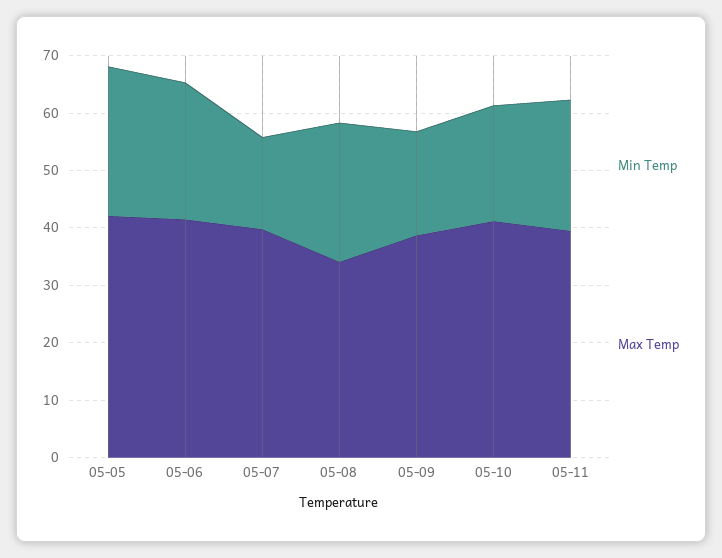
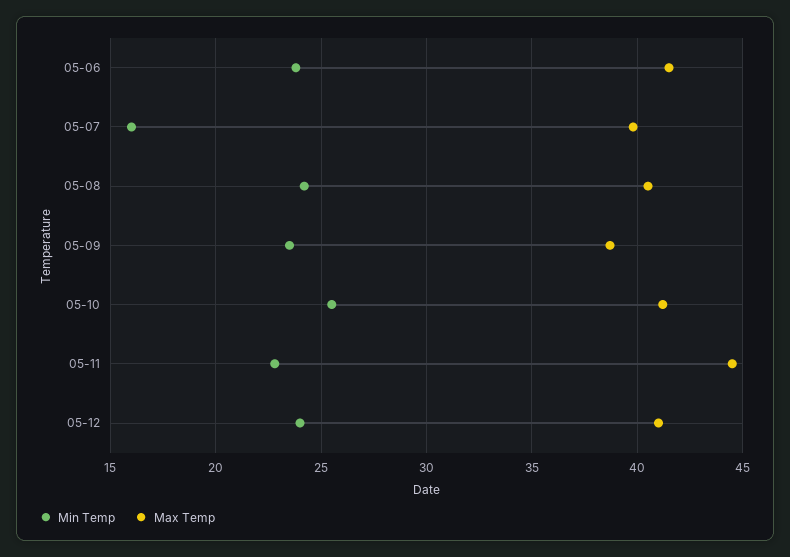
Min Temp, 05-05: 26 -> none
Max Temp, 05-05: 42 -> none
Max Temp, 05-08: 34 -> 40.5
Min Temp, 05-09: 18 -> 23.5
Min Temp, 05-10: 20 -> 25.5
Max Temp, 05-11: 40 -> 44.5
Min Temp, 05-12: none -> 24
Max Temp, 05-12: none -> 41

